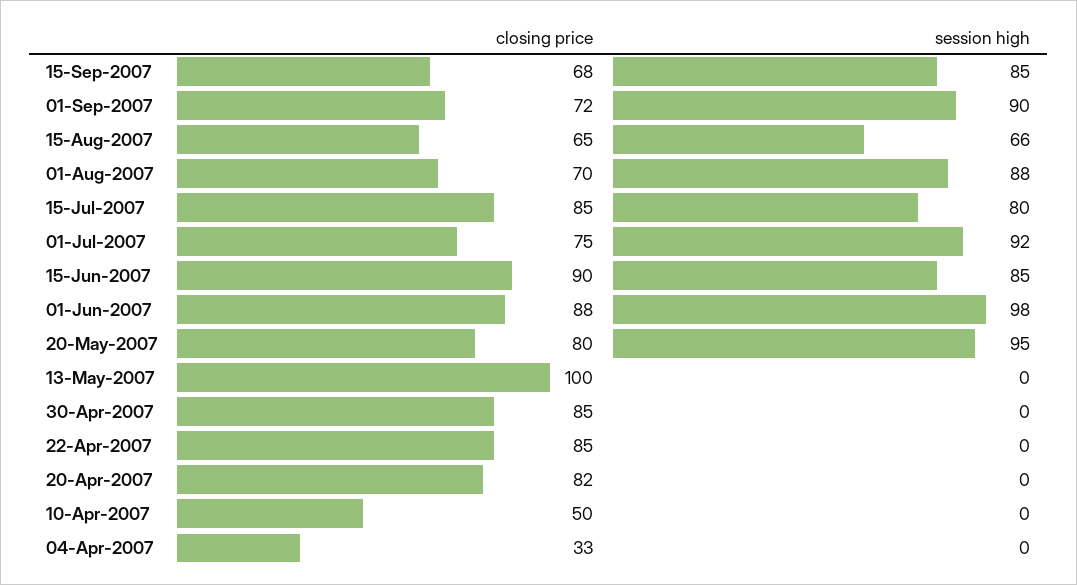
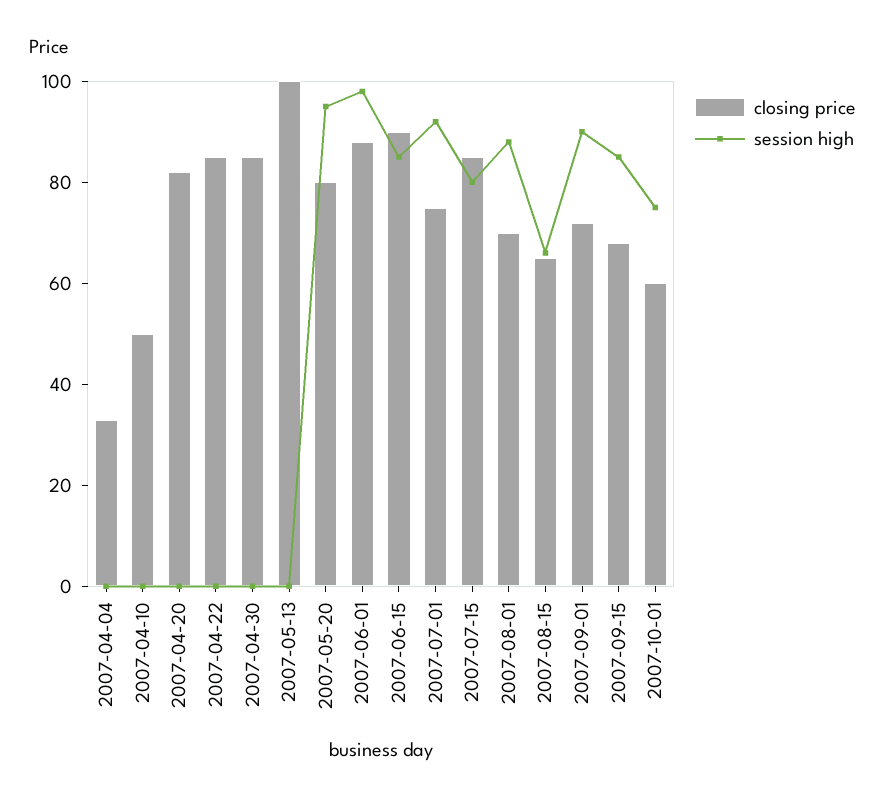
closing price, 2007-10-01: none -> 60
session high, 2007-10-01: none -> 75

